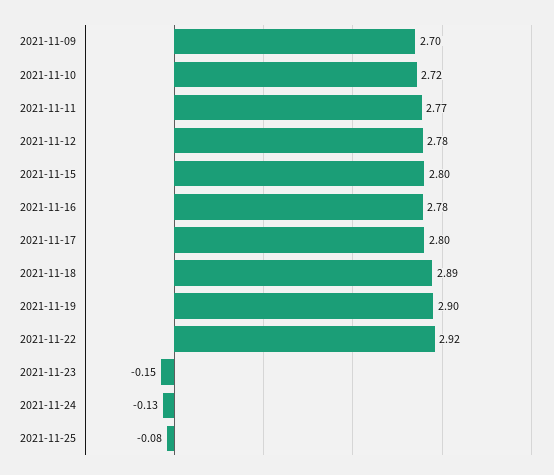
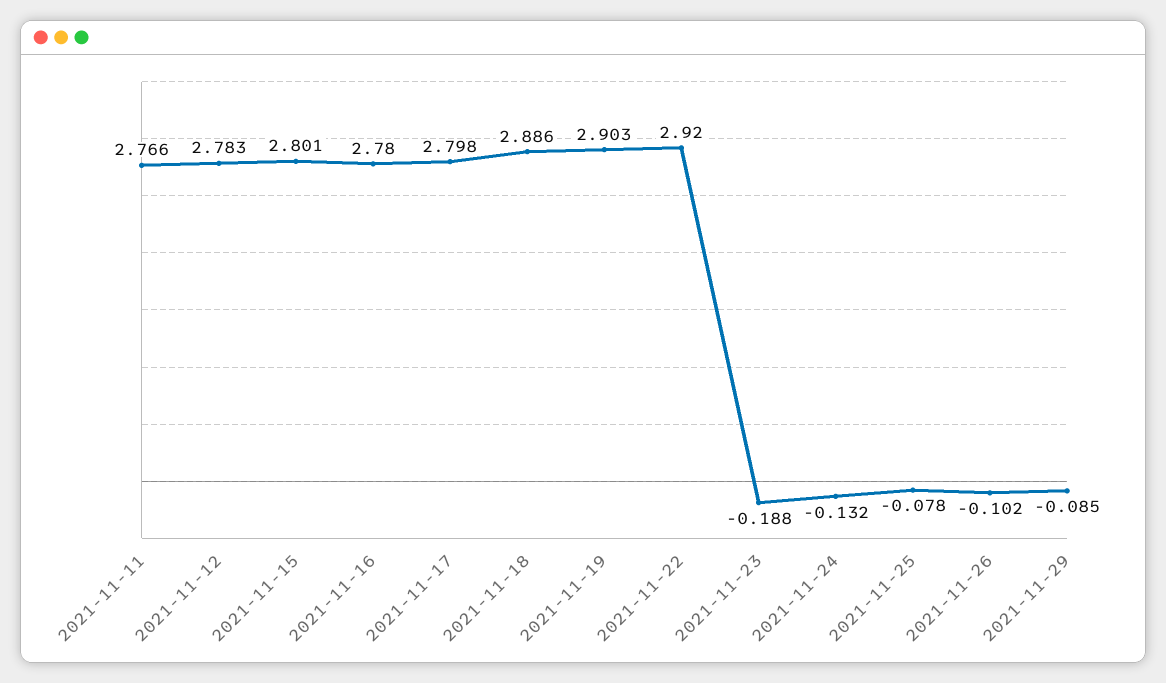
2021-11-09: 2.7 -> none
2021-11-10: 2.72 -> none
2021-11-23: -0.15 -> -0.188
2021-11-26: none -> -0.102
2021-11-29: none -> -0.085

